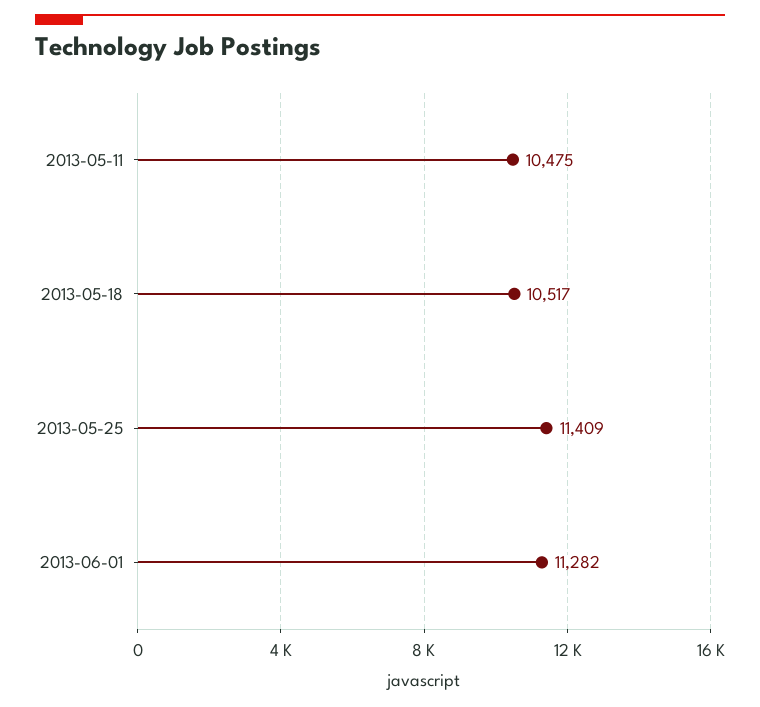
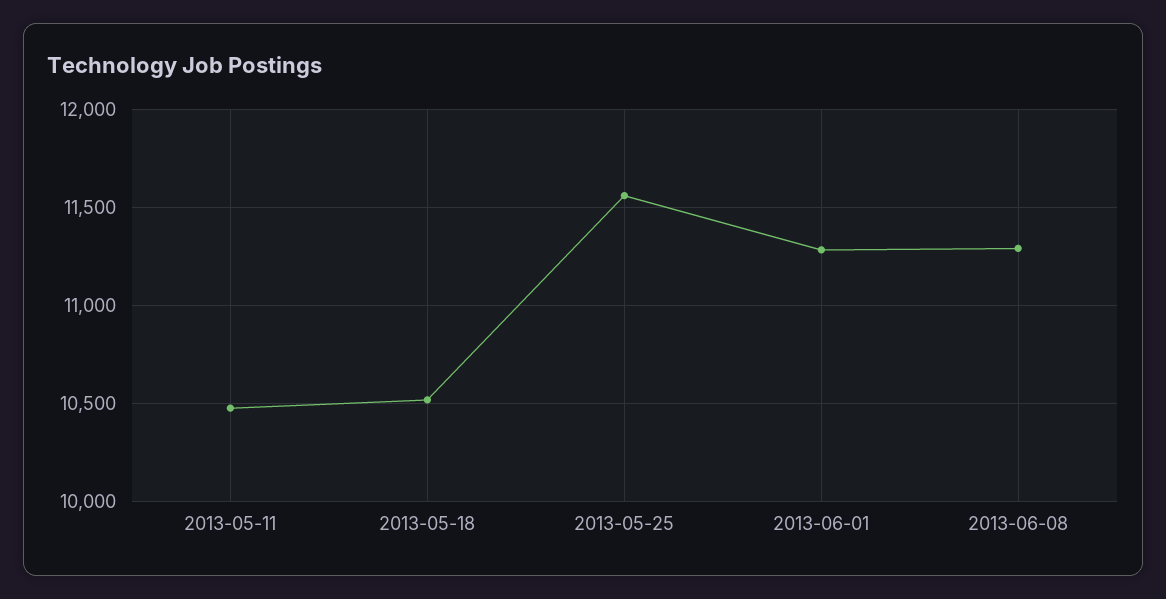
2013-05-25: 11409 -> 11550
2013-06-08: none -> 11300

